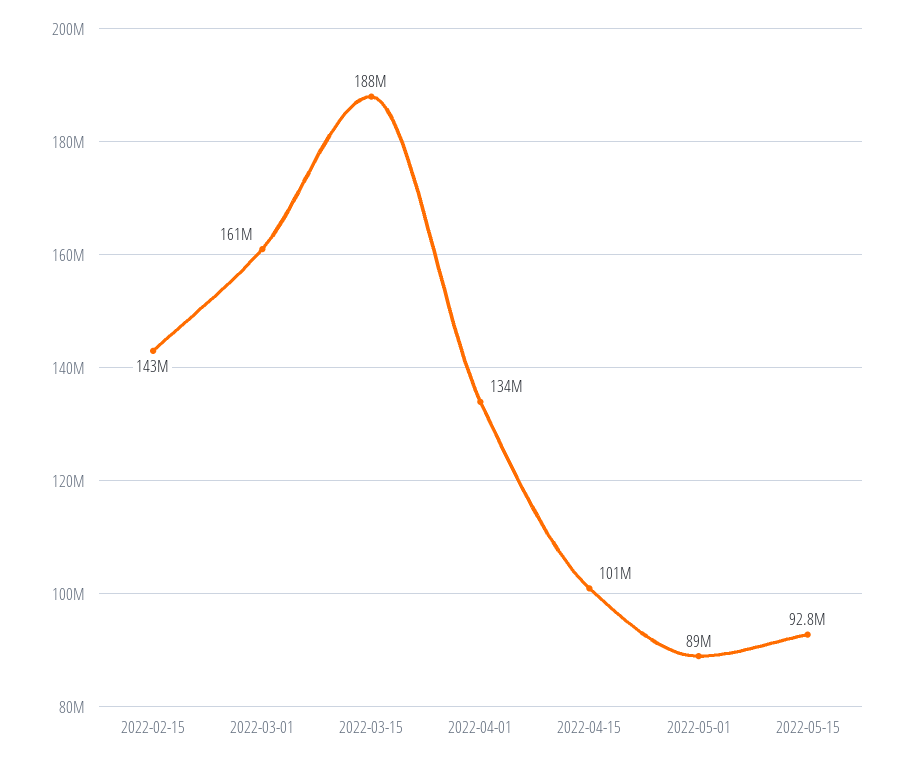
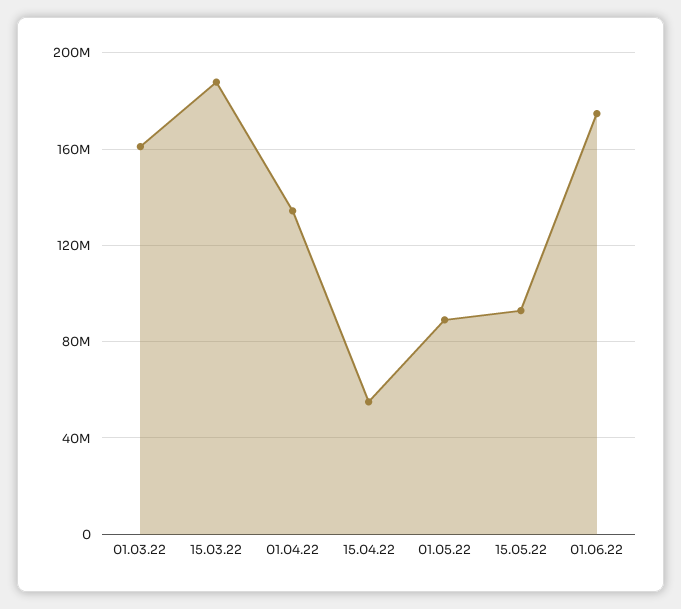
2022-02-15: 143000000 -> none
2022-04-15: 101000000 -> 55000000
01.06.22: none -> 175000000

